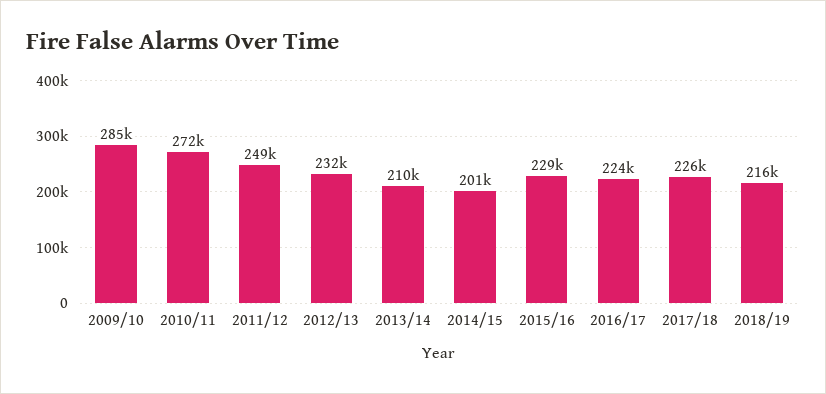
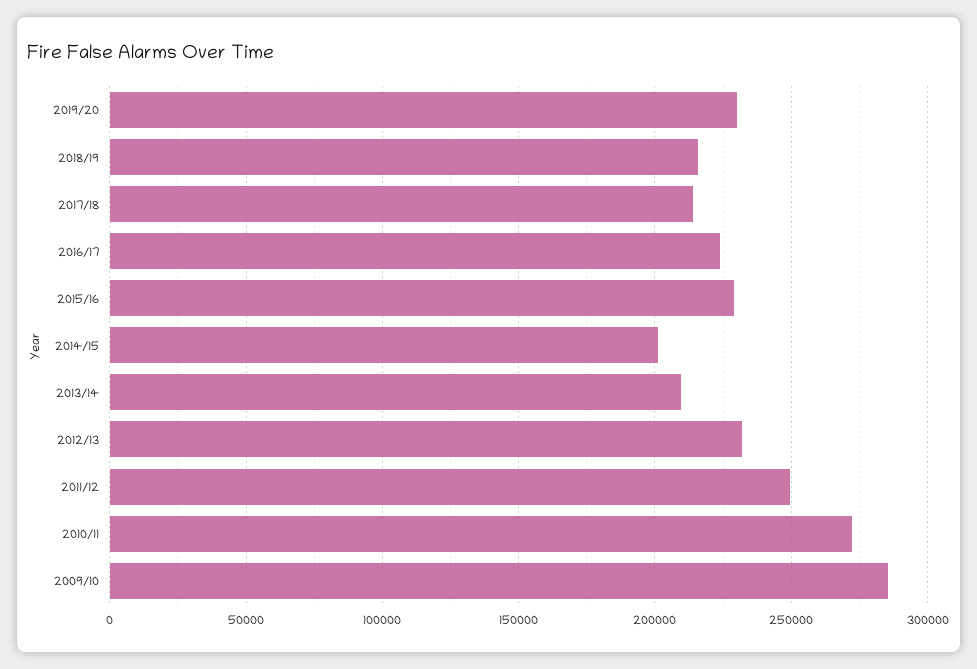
2017/18: 226000 -> 215000
2019/20: none -> 230000

